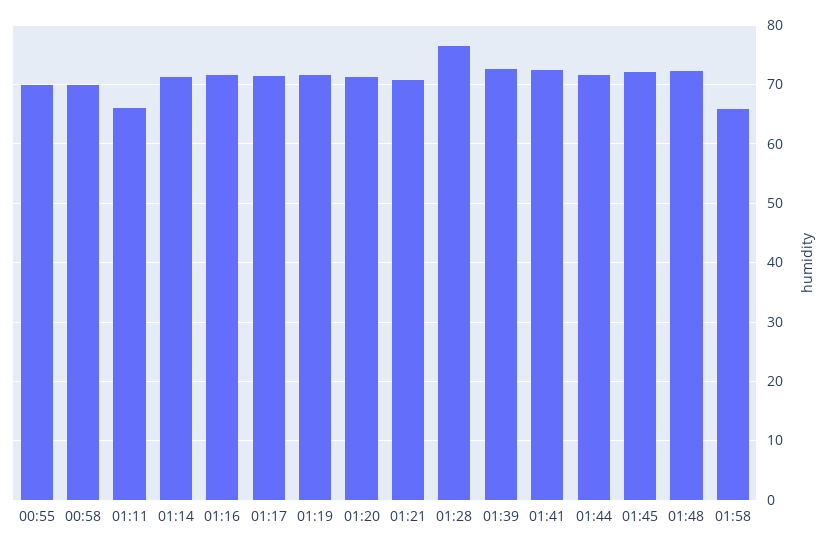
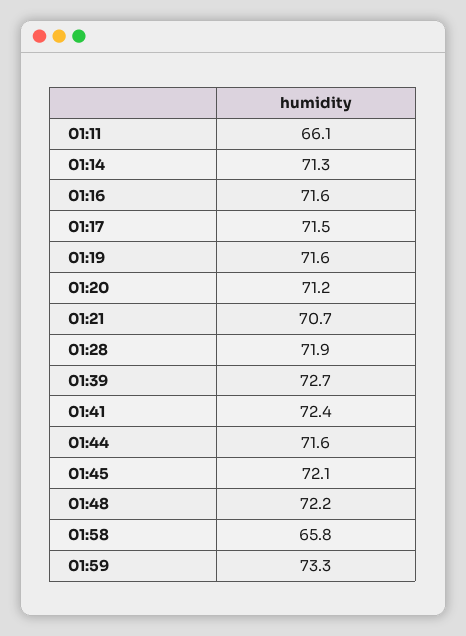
00:55: 70 -> none
00:58: 70 -> none
01:28: 76 -> 71.9
01:59: none -> 73.3

